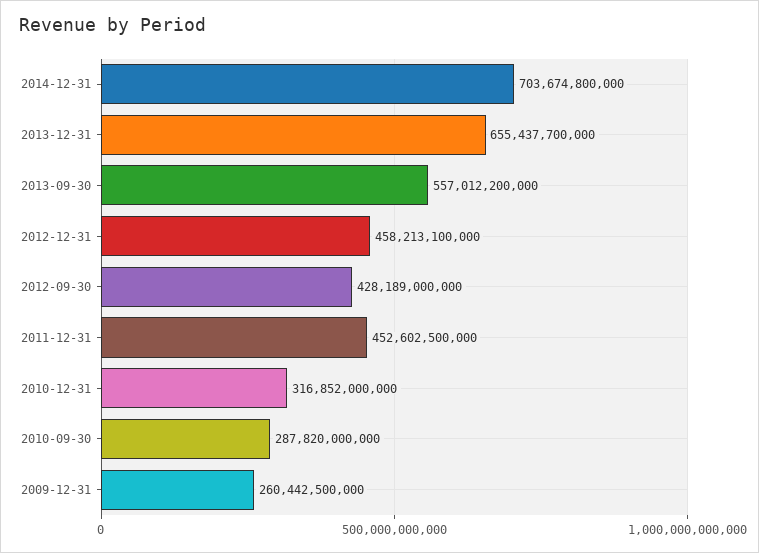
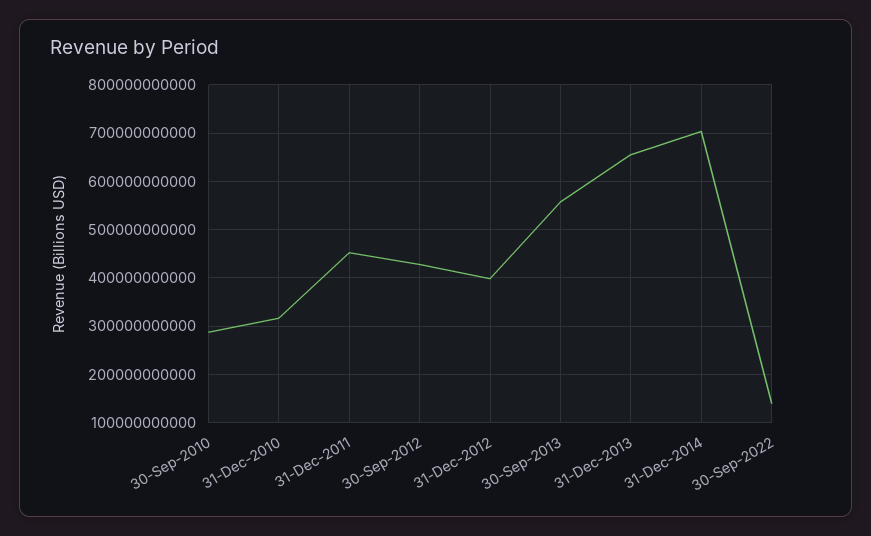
2012-12-31: 458213100000 -> 400000000000
2009-12-31: 260442500000 -> none
30-Sep-2022: none -> 140000000000

